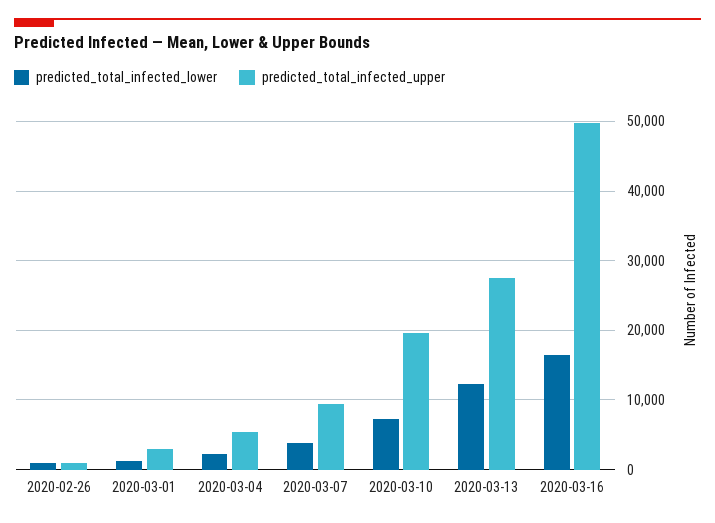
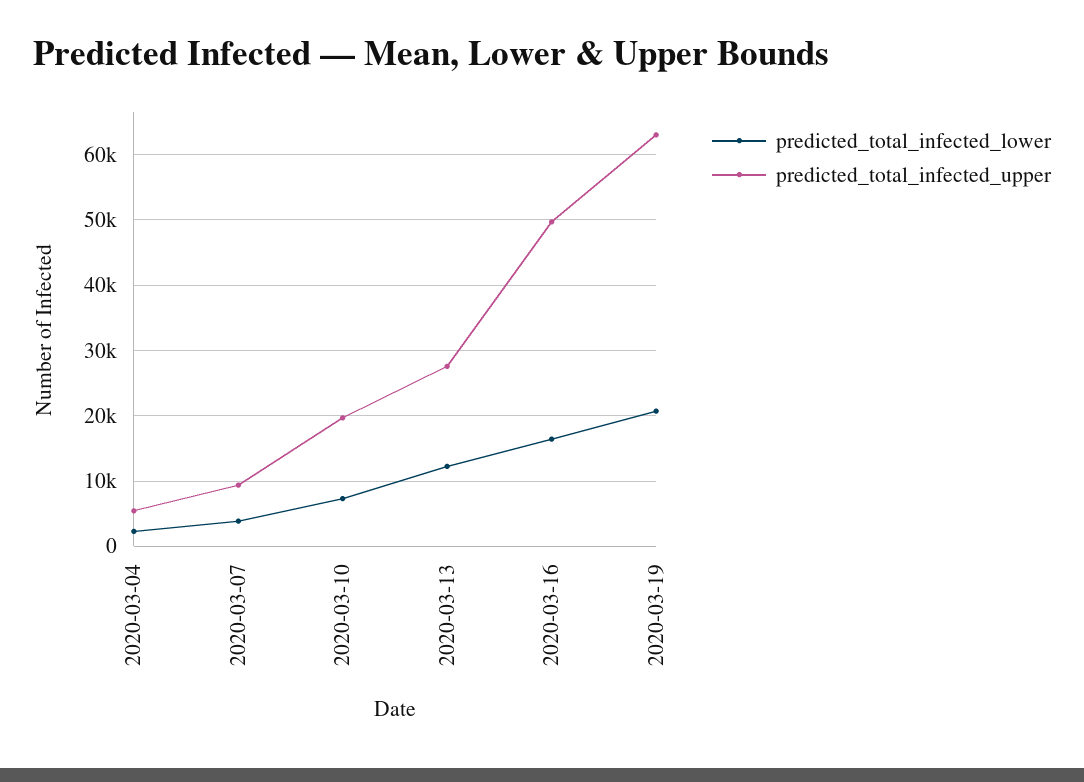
predicted_total_infected_lower, 2020-02-26: 1000 -> none
predicted_total_infected_upper, 2020-02-26: 1000 -> none
predicted_total_infected_lower, 2020-03-01: 1000 -> none
predicted_total_infected_upper, 2020-03-01: 3000 -> none
predicted_total_infected_lower, 2020-03-19: none -> 21000
predicted_total_infected_upper, 2020-03-19: none -> 63000

